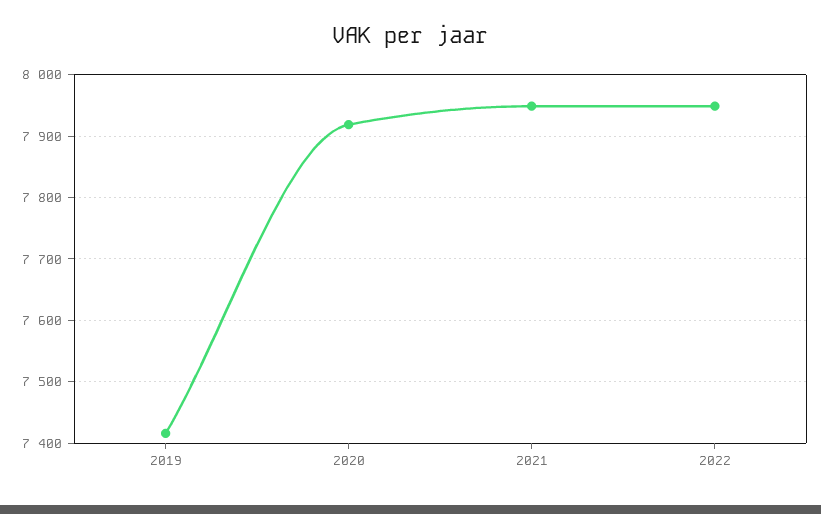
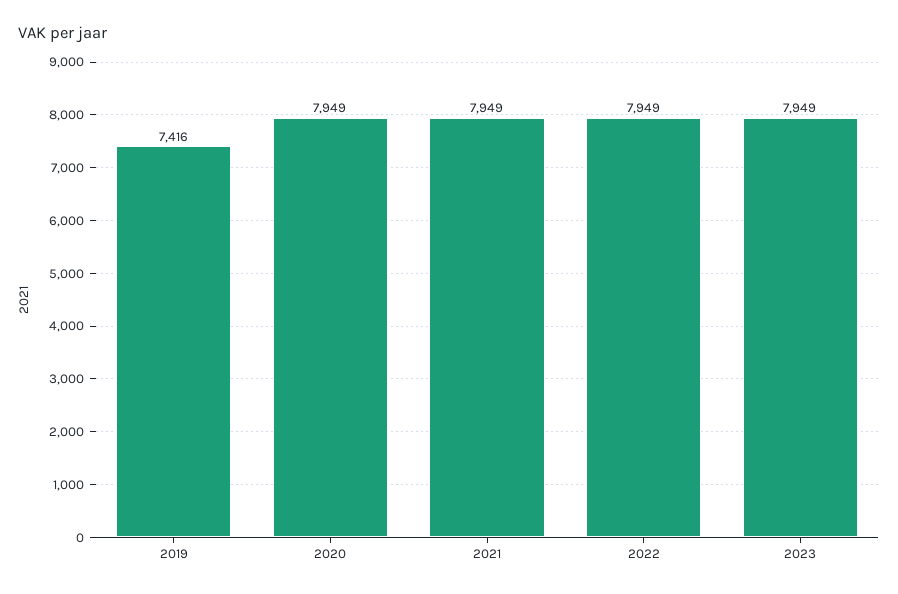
2020: 7920 -> 7949
2023: none -> 7949

